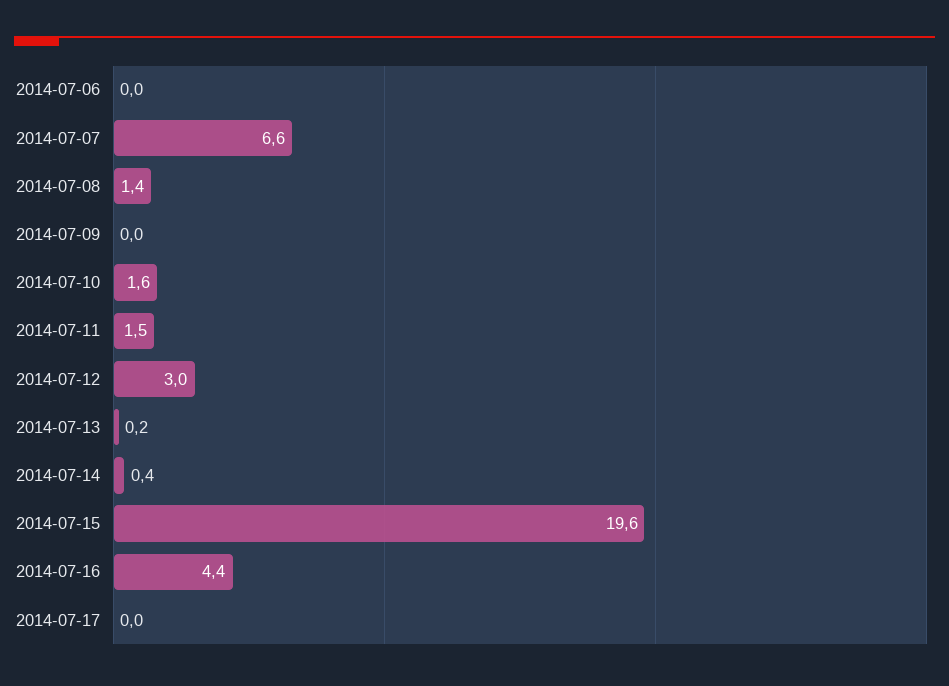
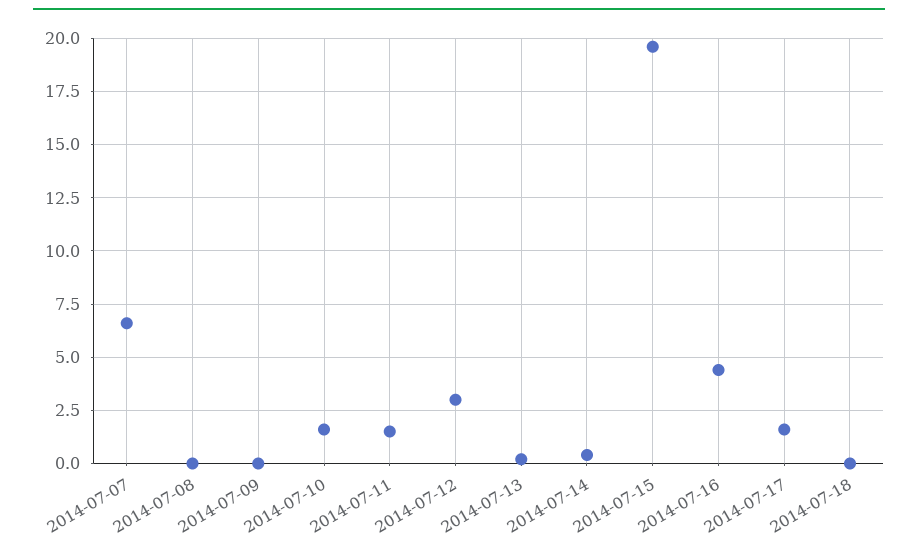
2014-07-06: 0 -> none
2014-07-08: 1.4 -> 0
2014-07-17: 0 -> 1.5
2014-07-18: none -> 0

